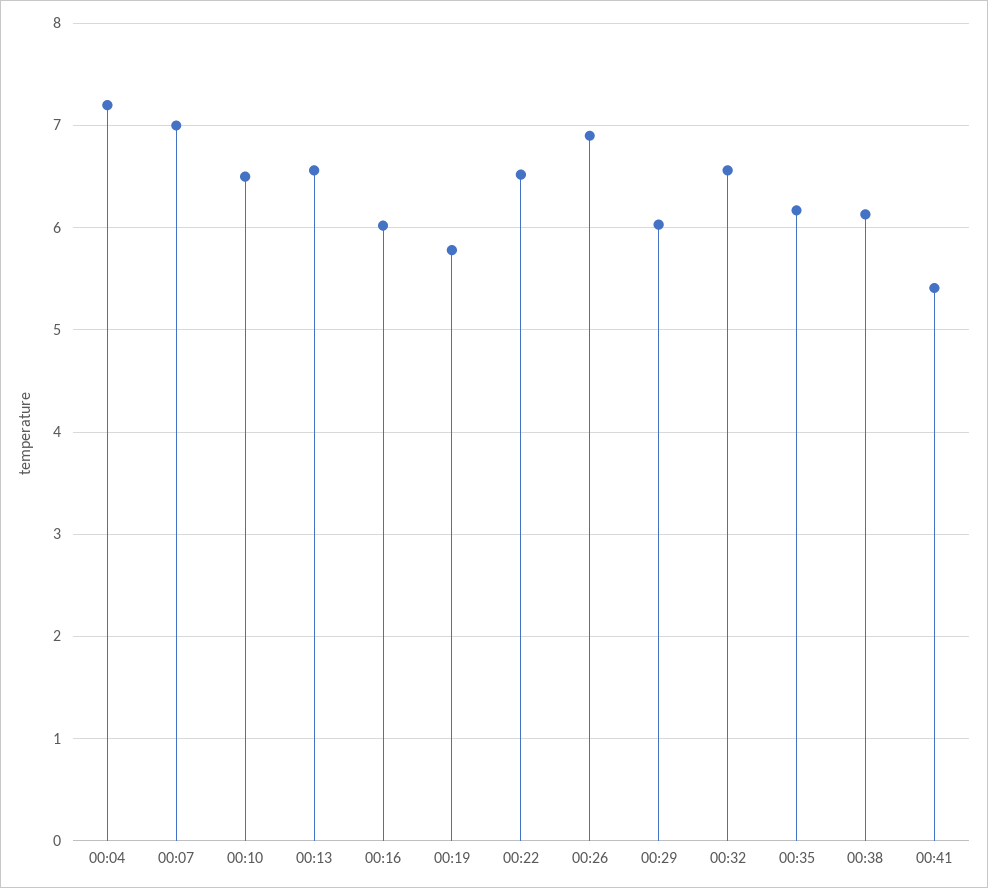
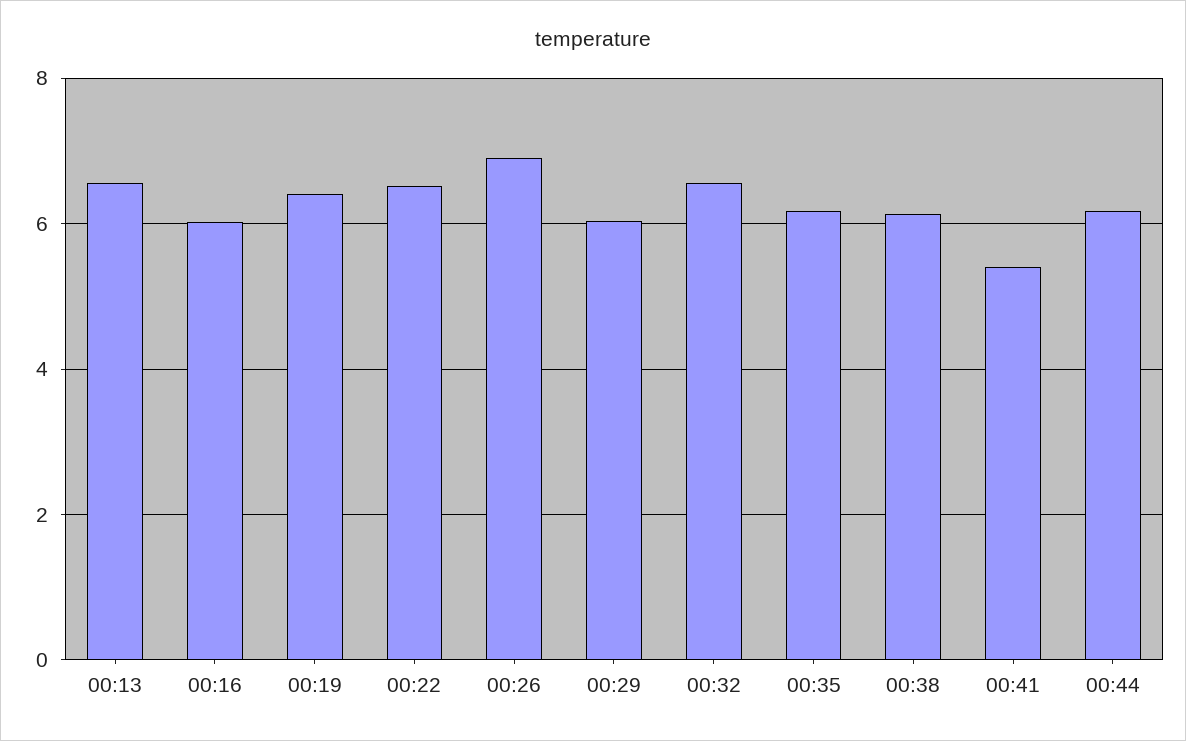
00:04: 7.2 -> none
00:07: 7 -> none
00:10: 6.5 -> none
00:19: 5.8 -> 6.4
00:44: none -> 6.2

